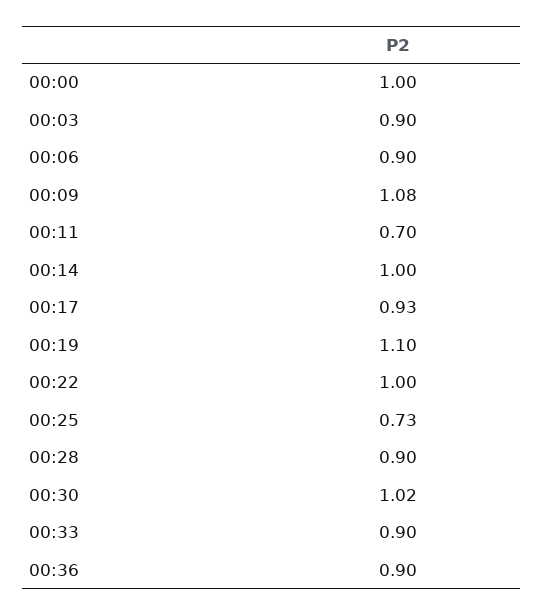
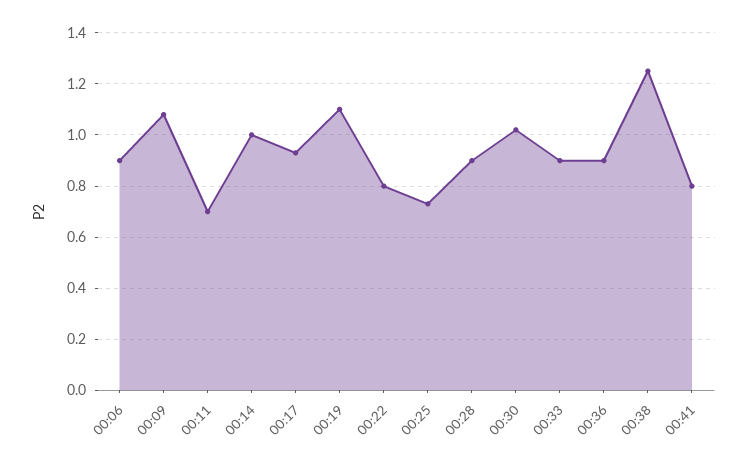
00:00: 1 -> none
00:03: 0.9 -> none
00:22: 1 -> 0.8
00:38: none -> 1.25
00:41: none -> 0.8

